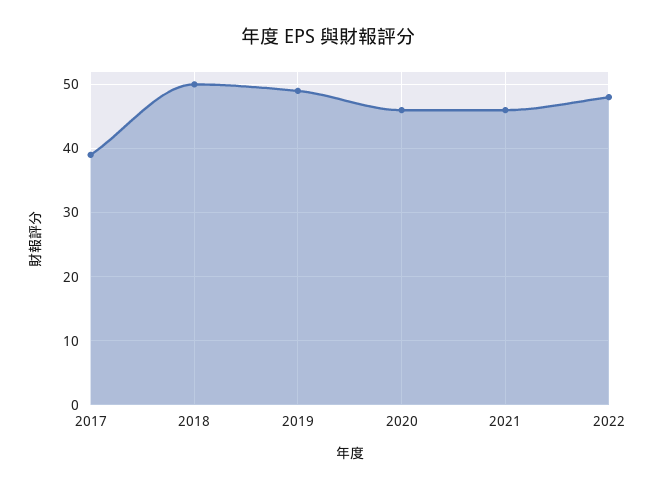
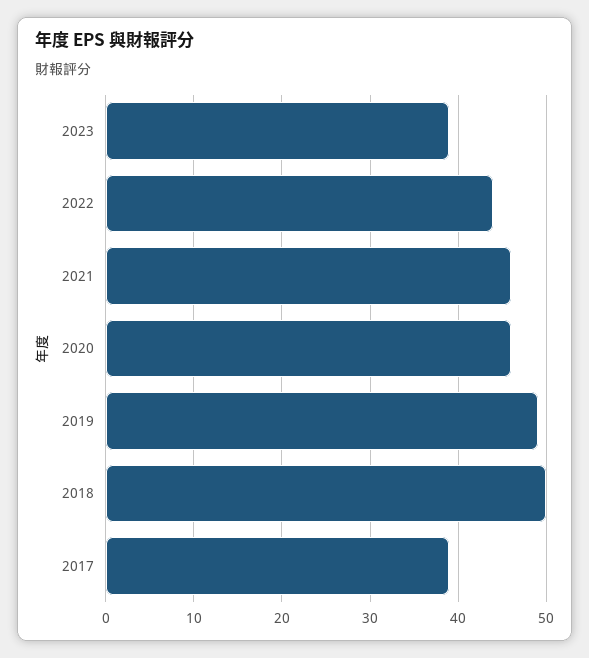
2022: 48 -> 44
2023: none -> 39

